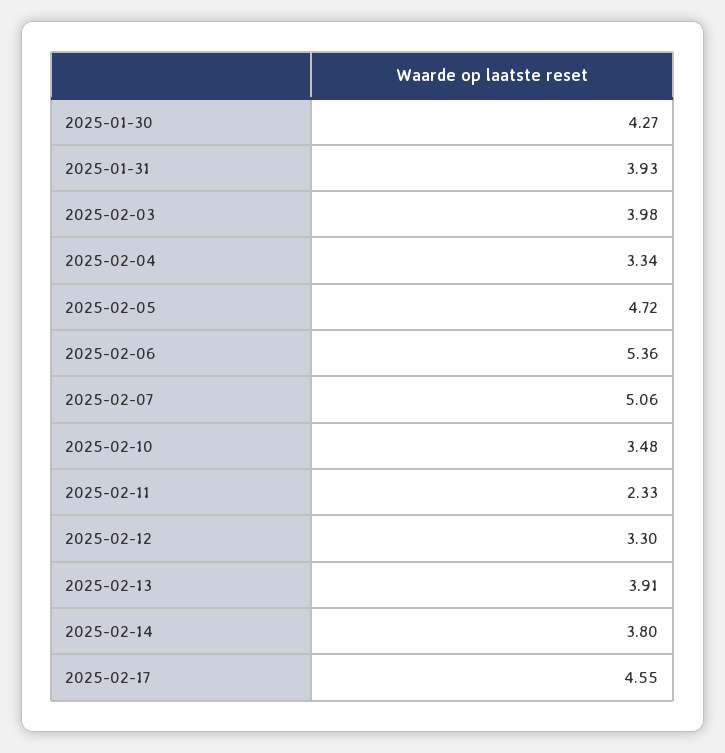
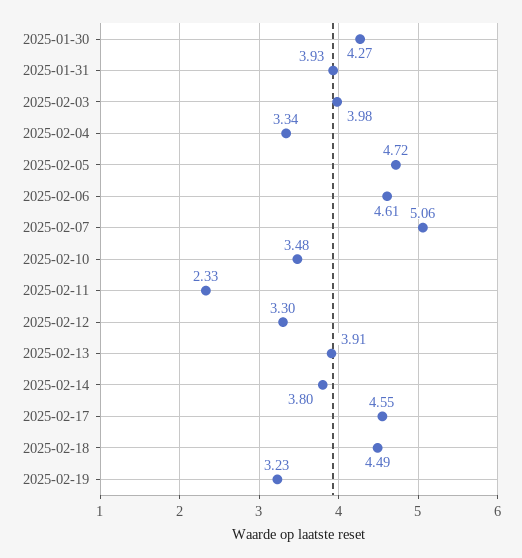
2025-02-06: 5.36 -> 4.61
2025-02-18: none -> 4.49
2025-02-19: none -> 3.23

